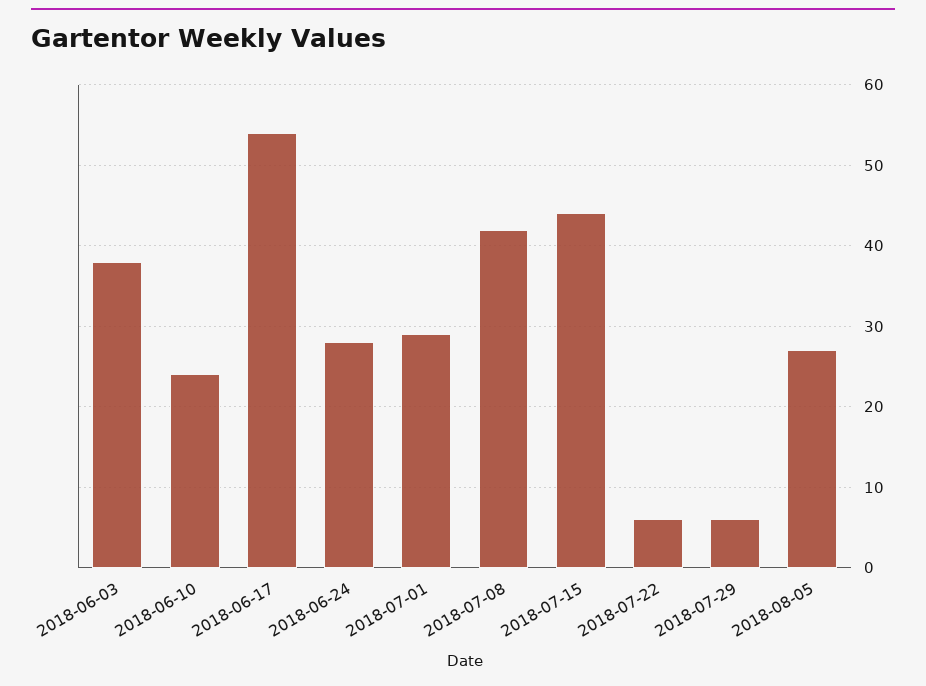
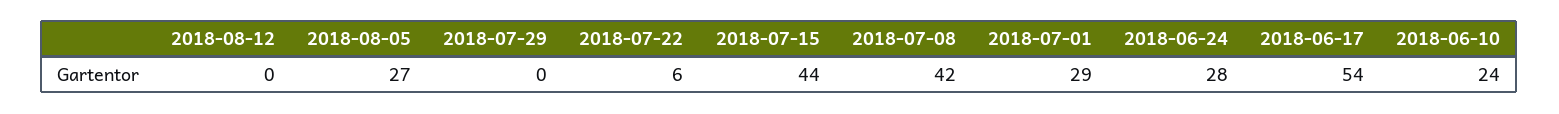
2018-06-03: 38 -> none
2018-07-29: 6 -> 0
2018-08-12: none -> 0

